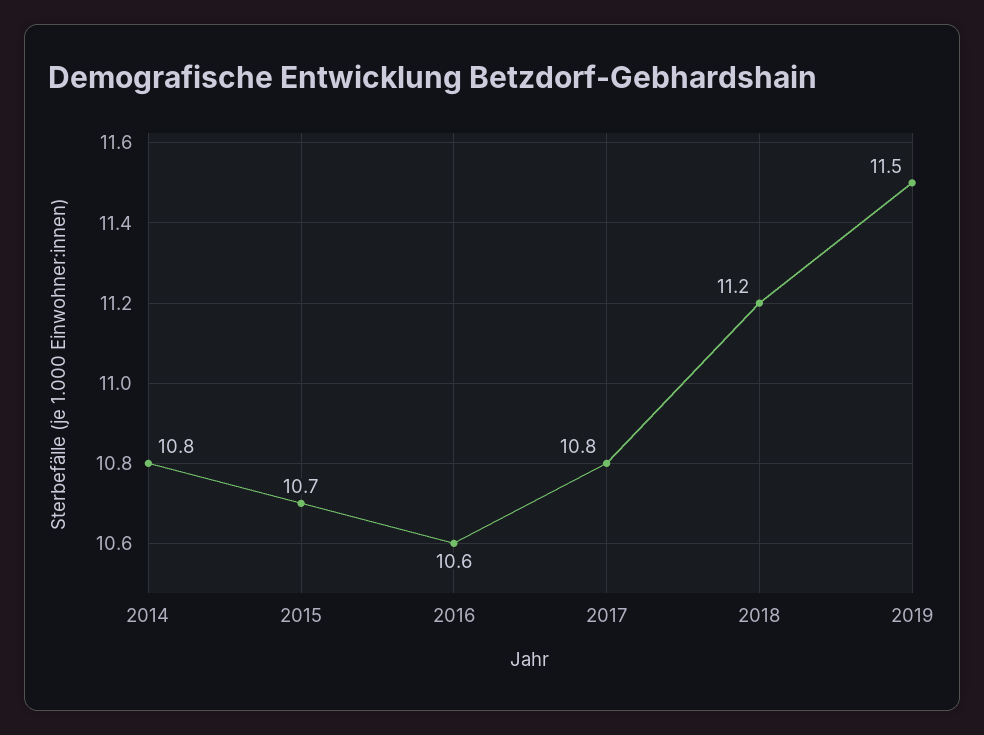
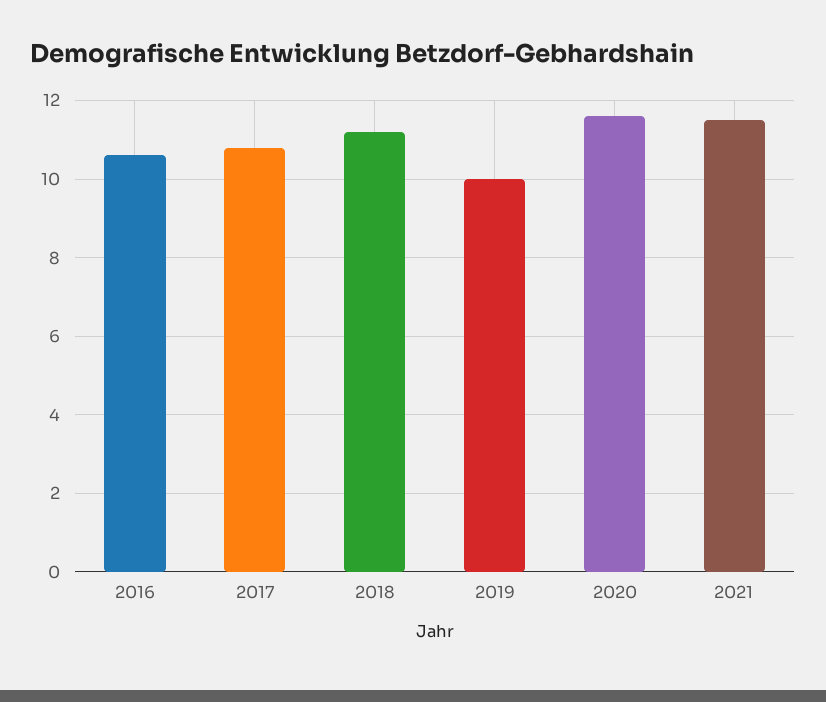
2014: 10.8 -> none
2015: 10.7 -> none
2019: 11.5 -> 10
2020: none -> 11.5
2021: none -> 11.5

